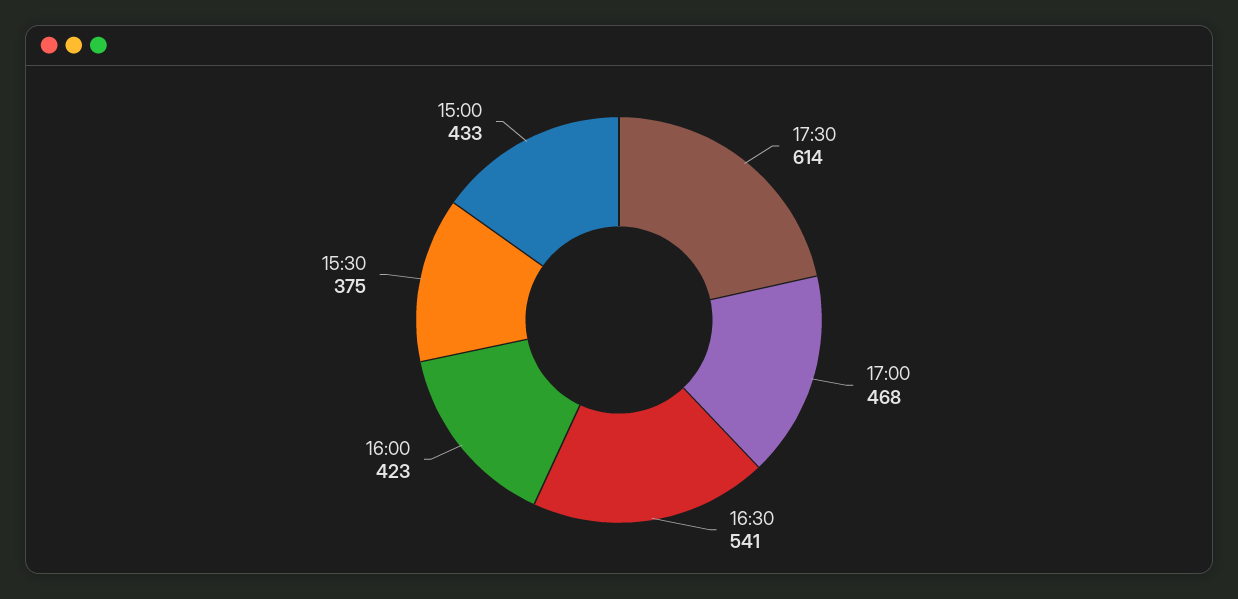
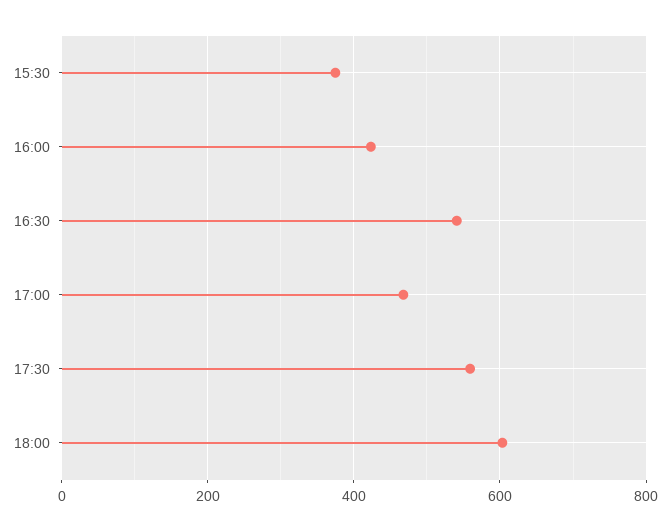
17:30: 614 -> 560
15:00: 433 -> none
18:00: none -> 600

